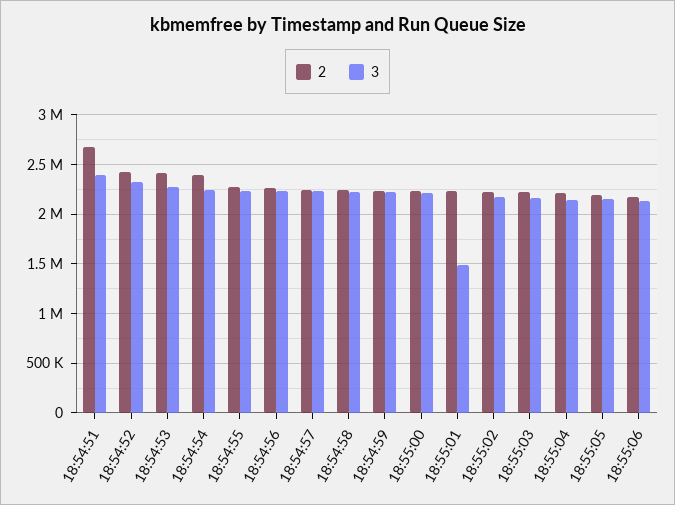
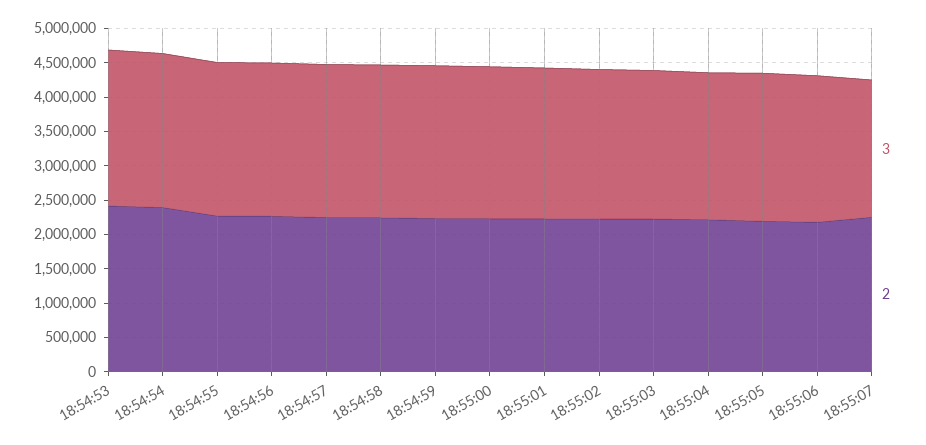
2, 18:54:51: 2700000 -> none
3, 18:54:51: 2400000 -> none
2, 18:54:52: 2400000 -> none
3, 18:54:52: 2300000 -> none
3, 18:55:01: 1500000 -> 2250000
3, 18:55:07: none -> 2000000
2, 18:55:07: none -> 2250000

